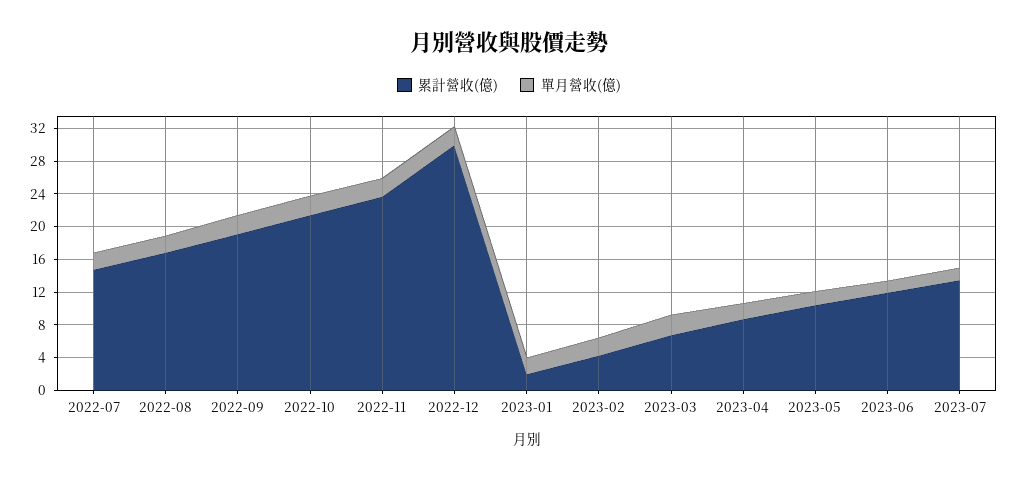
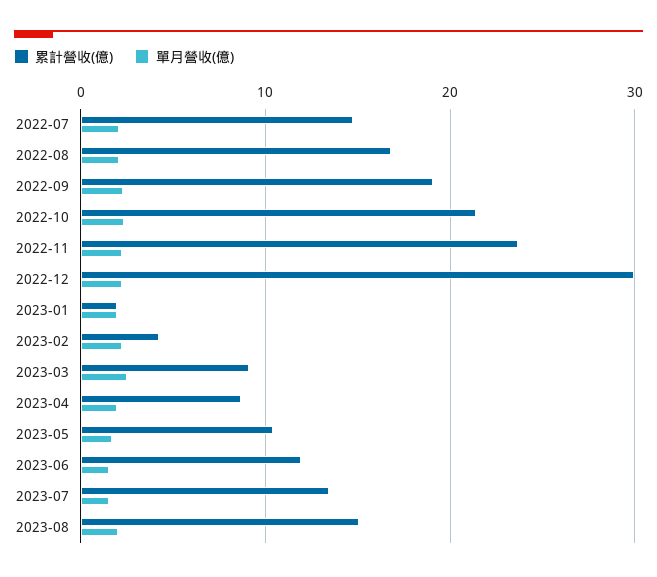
累計營收(億), 2023-03: 7 -> 9
累計營收(億), 2023-08: none -> 15
單月營收(億), 2023-08: none -> 2

